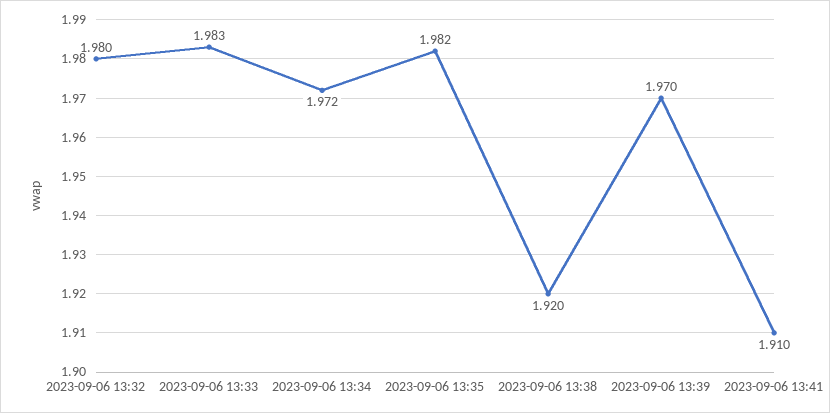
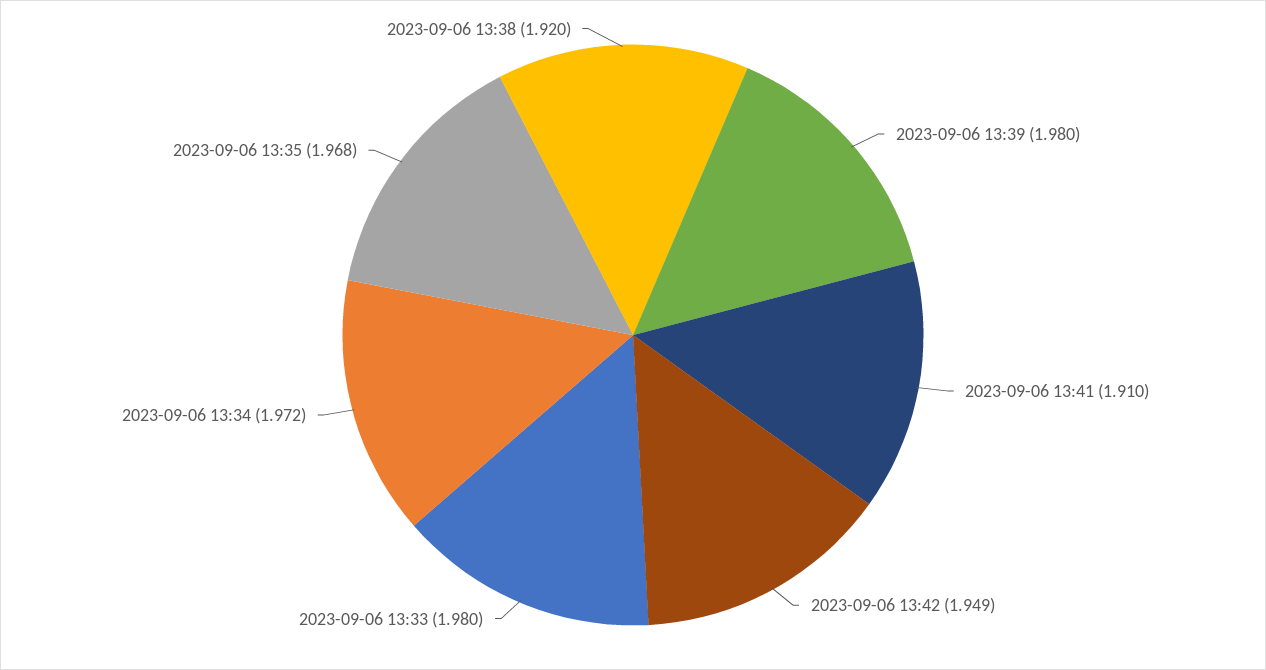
2023-09-06 13:32: 1.98 -> none
2023-09-06 13:33: 1.983 -> 1.98
2023-09-06 13:35: 1.982 -> 1.968
2023-09-06 13:39: 1.97 -> 1.98
2023-09-06 13:42: none -> 1.949

